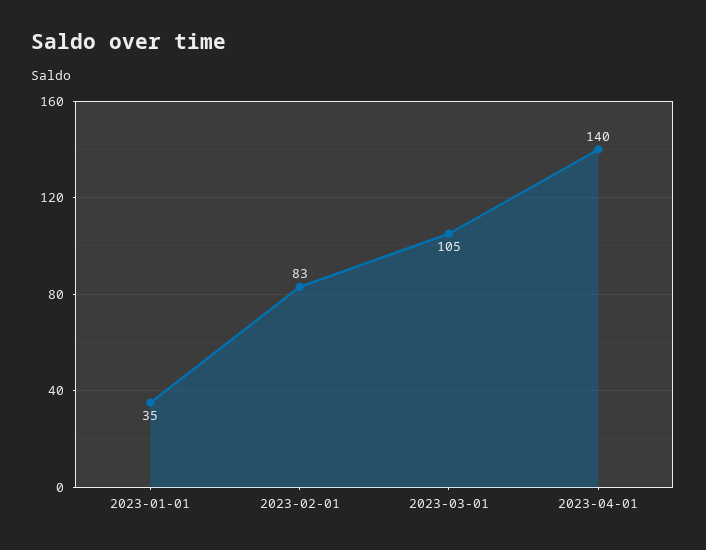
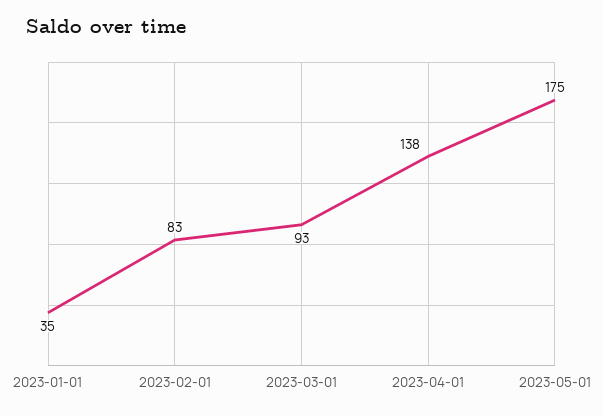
2023-03-01: 105 -> 93
2023-04-01: 140 -> 138
2023-05-01: none -> 175

